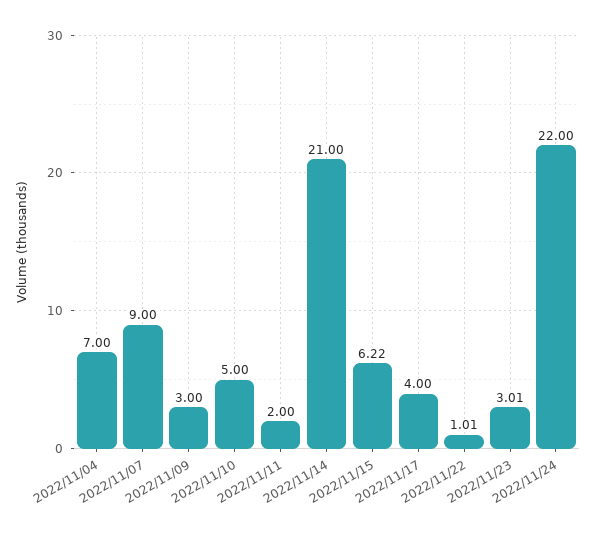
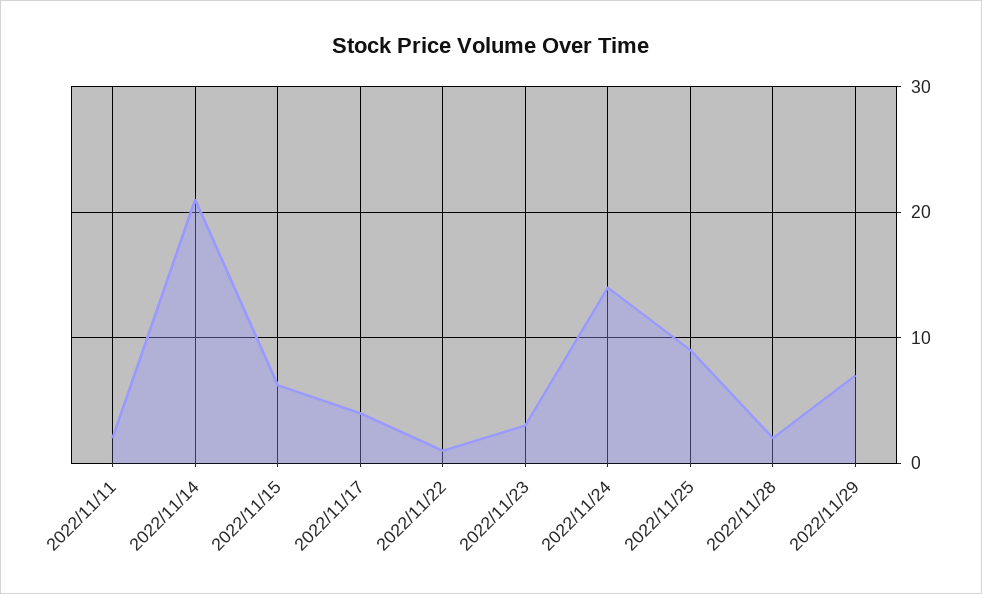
2022/11/04: 7 -> none
2022/11/07: 9 -> none
2022/11/09: 3 -> none
2022/11/10: 5 -> none
2022/11/24: 22 -> 14
2022/11/25: none -> 9
2022/11/28: none -> 2
2022/11/29: none -> 7

